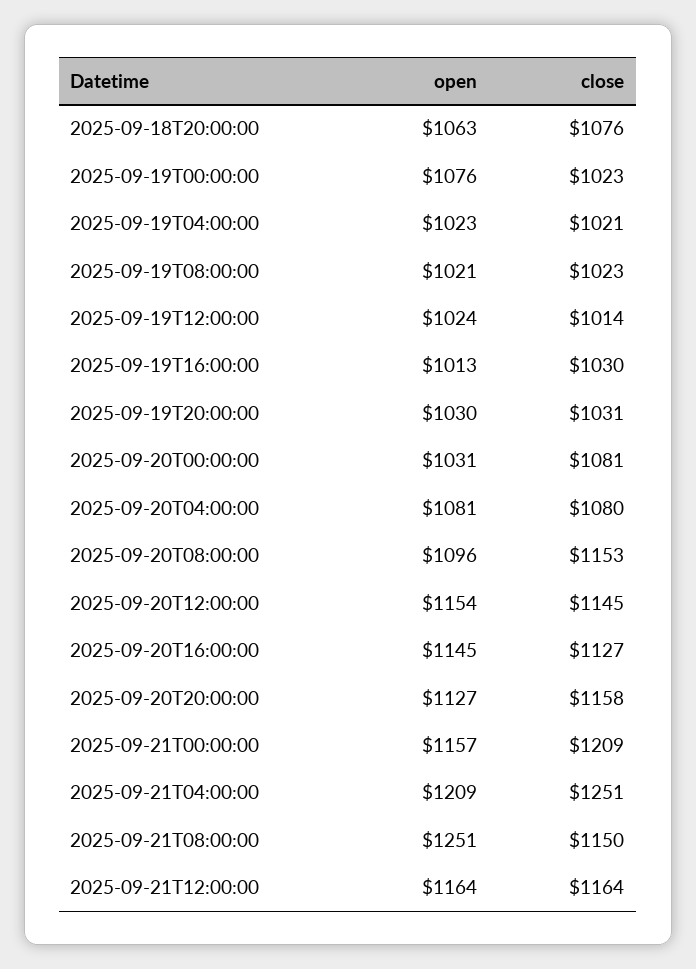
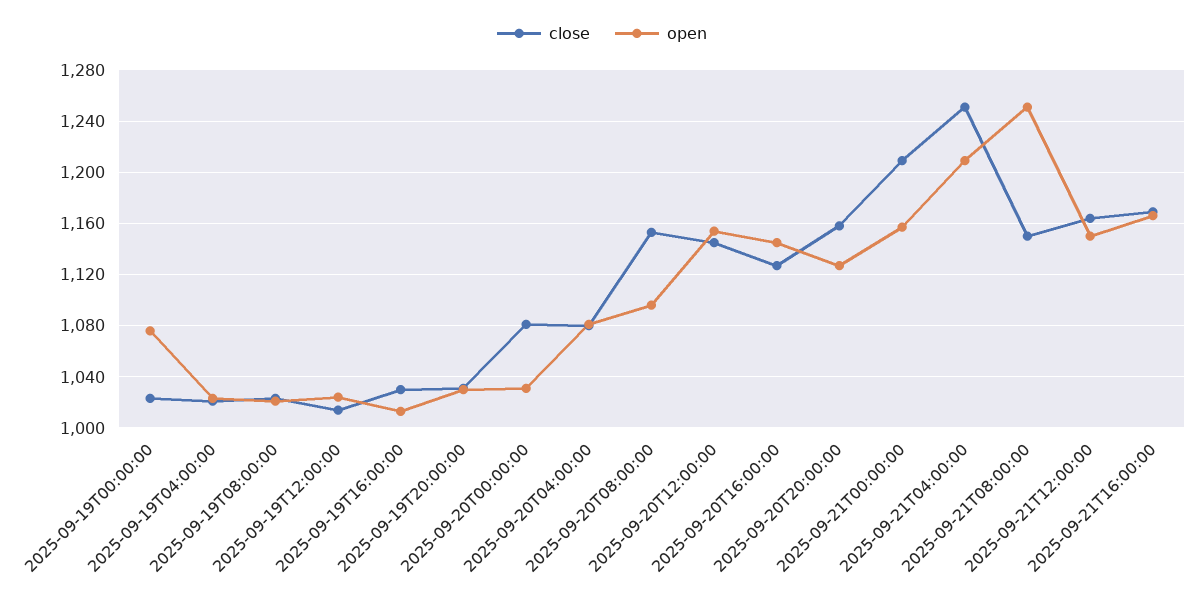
open, 2025-09-18T20:00:00: 1063 -> none
close, 2025-09-18T20:00:00: 1076 -> none
open, 2025-09-21T12:00:00: 1164 -> 1150
close, 2025-09-21T16:00:00: none -> 1170
open, 2025-09-21T16:00:00: none -> 1165

